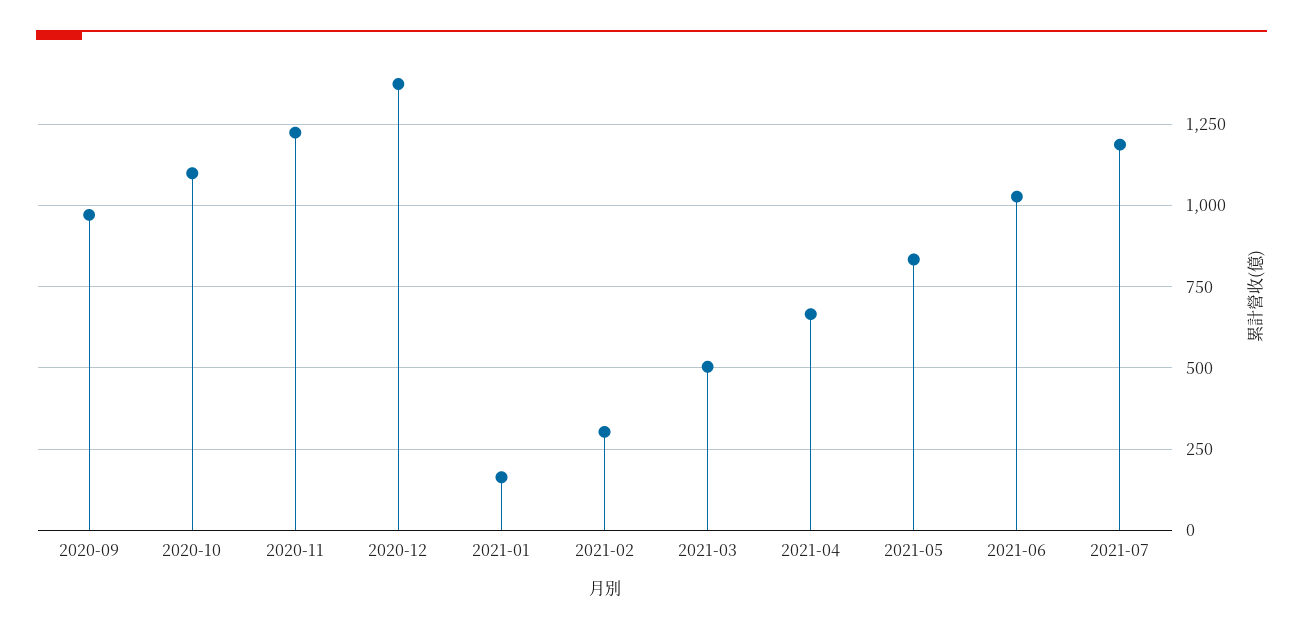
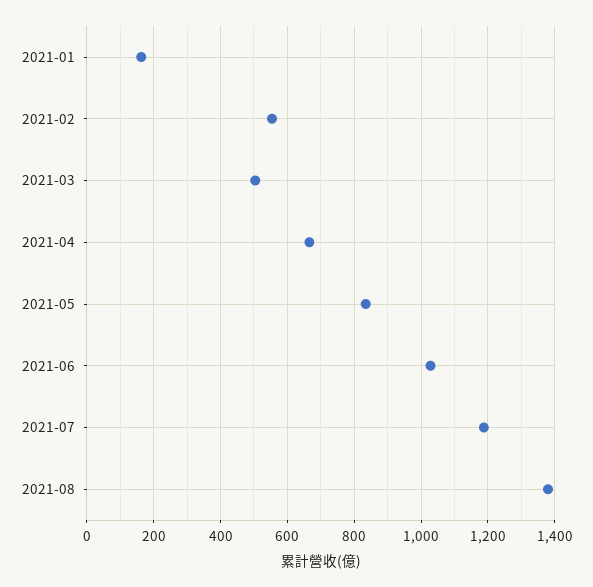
2020-09: 975 -> none
2020-10: 1100 -> none
2020-11: 1225 -> none
2020-12: 1375 -> none
2021-02: 300 -> 560
2021-08: none -> 1380

